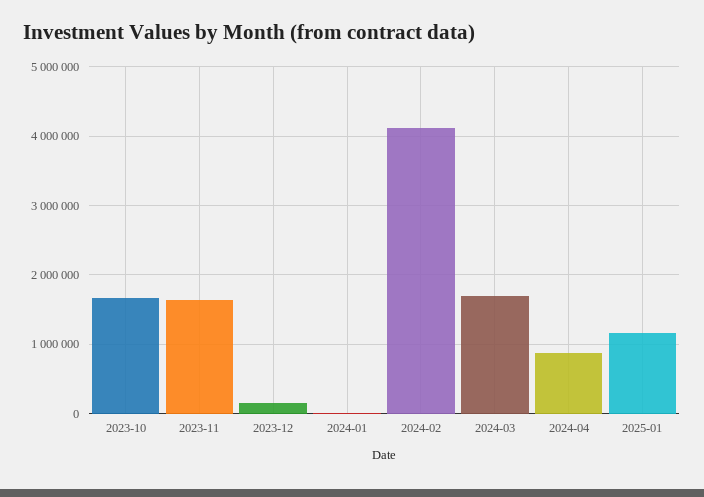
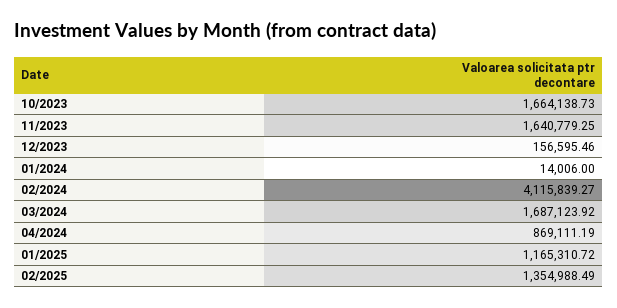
02/2025: none -> 1354988.49

